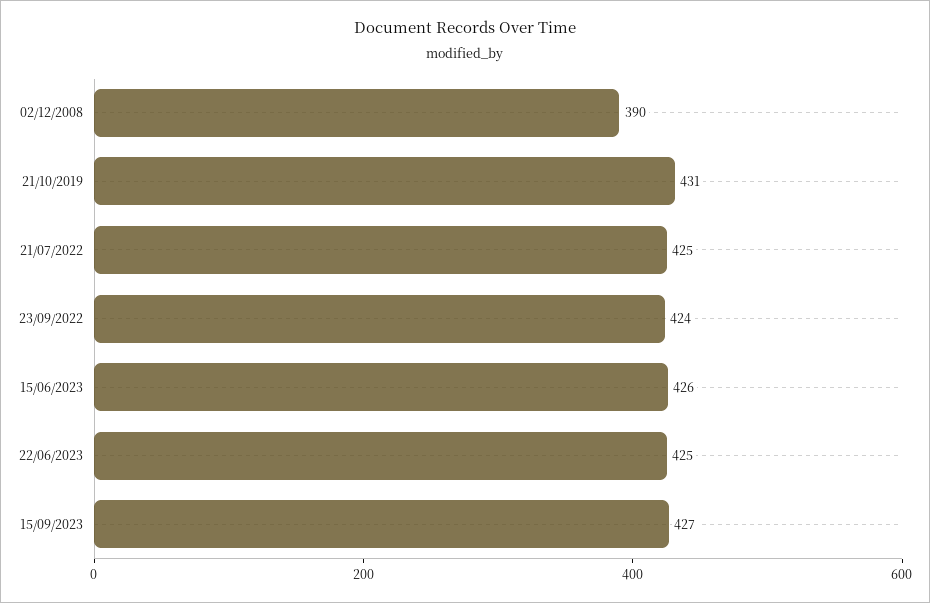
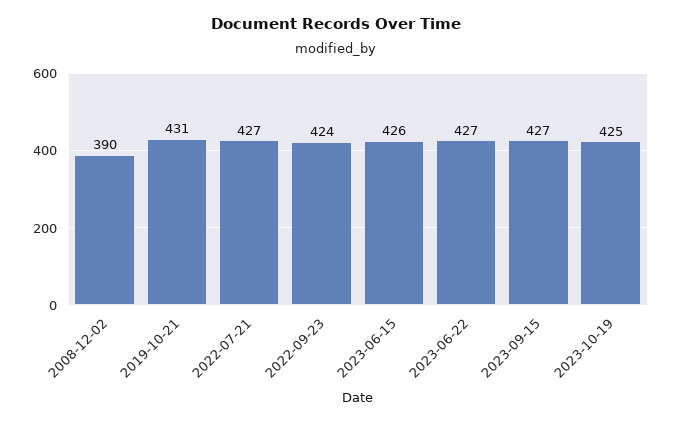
21/07/2022: 425 -> 427
22/06/2023: 425 -> 427
2023-10-19: none -> 425

